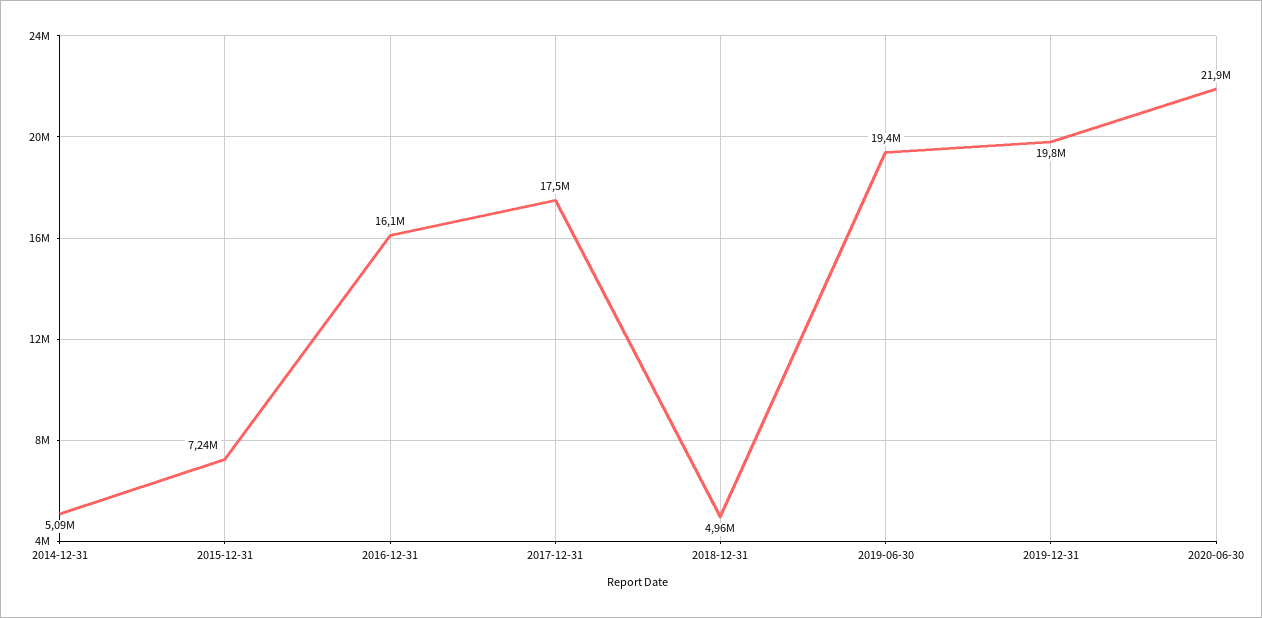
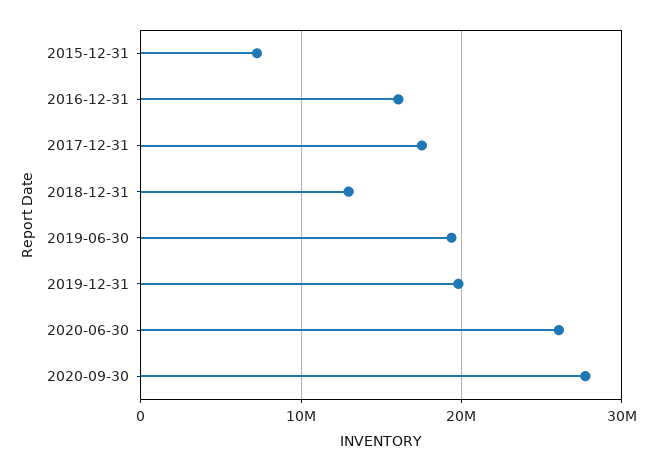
2014-12-31: 5090000 -> none
2018-12-31: 4960000 -> 13000000
2020-06-30: 21900000 -> 26000000
2020-09-30: none -> 28000000

